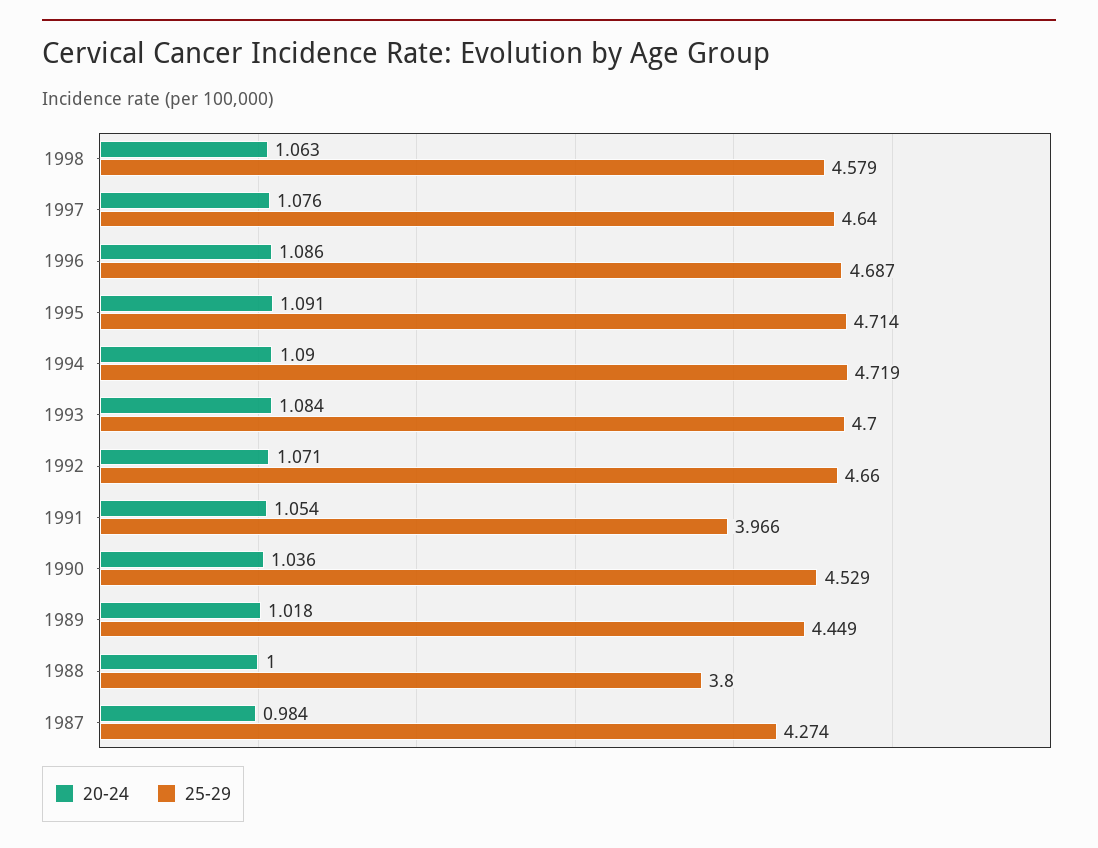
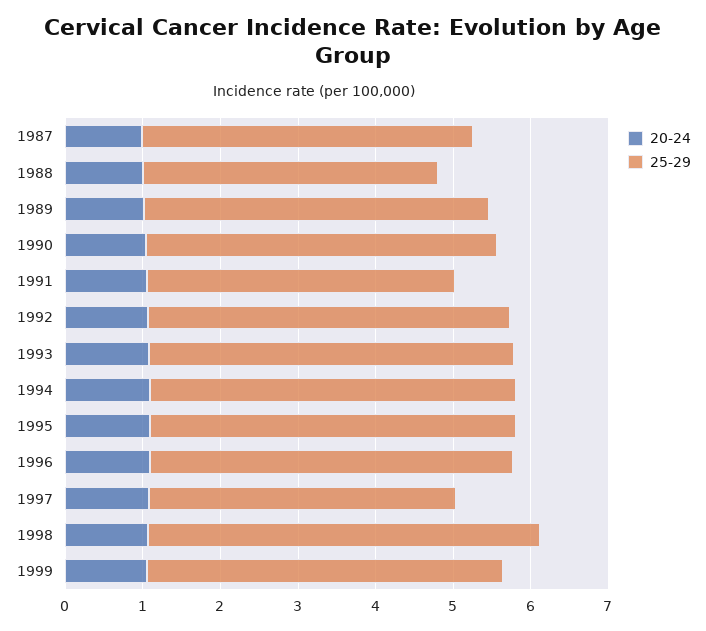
25-29, 1998: 4.579 -> 5
25-29, 1997: 4.64 -> 4
20-24, 1999: none -> 1
25-29, 1999: none -> 4.6

